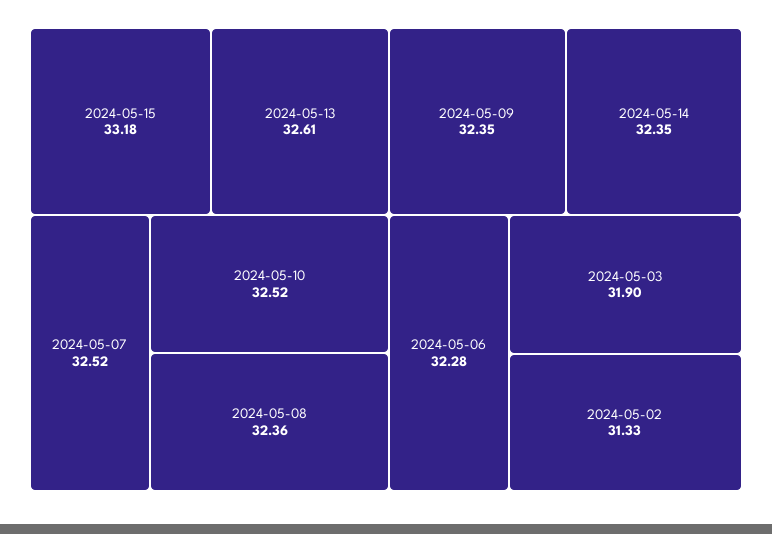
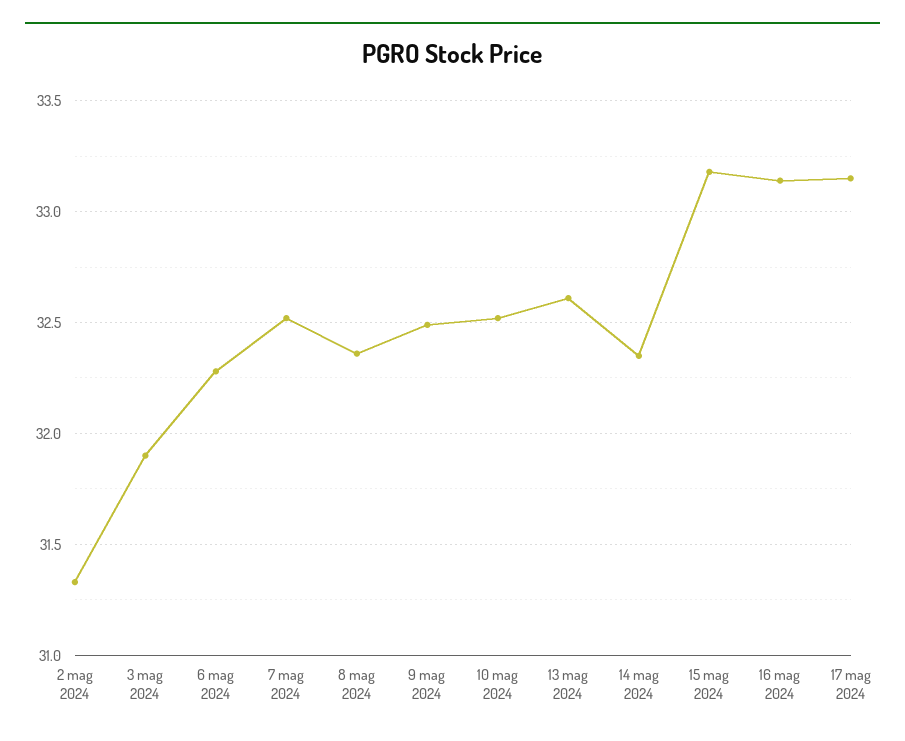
2024-05-09: 32.35 -> 32.5
16 mag 2024: none -> 33.15
17 mag 2024: none -> 33.15

